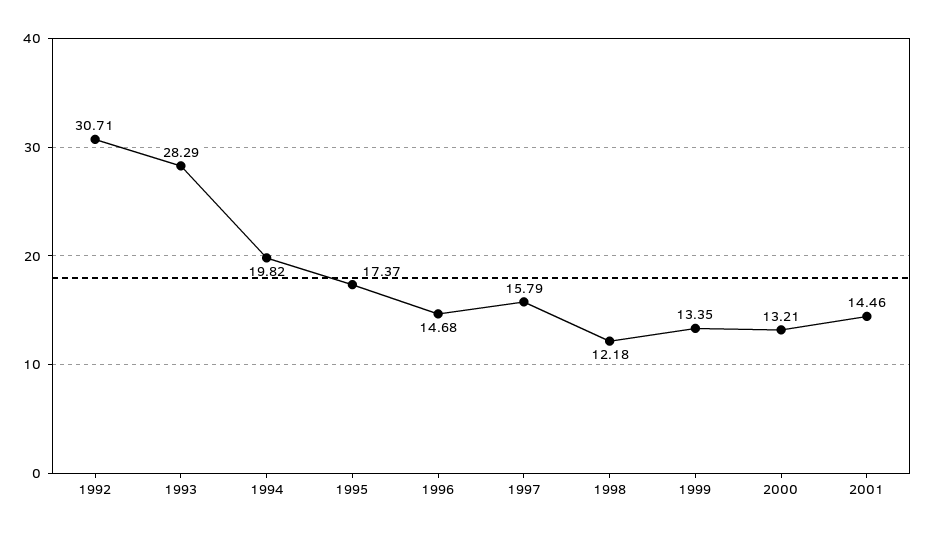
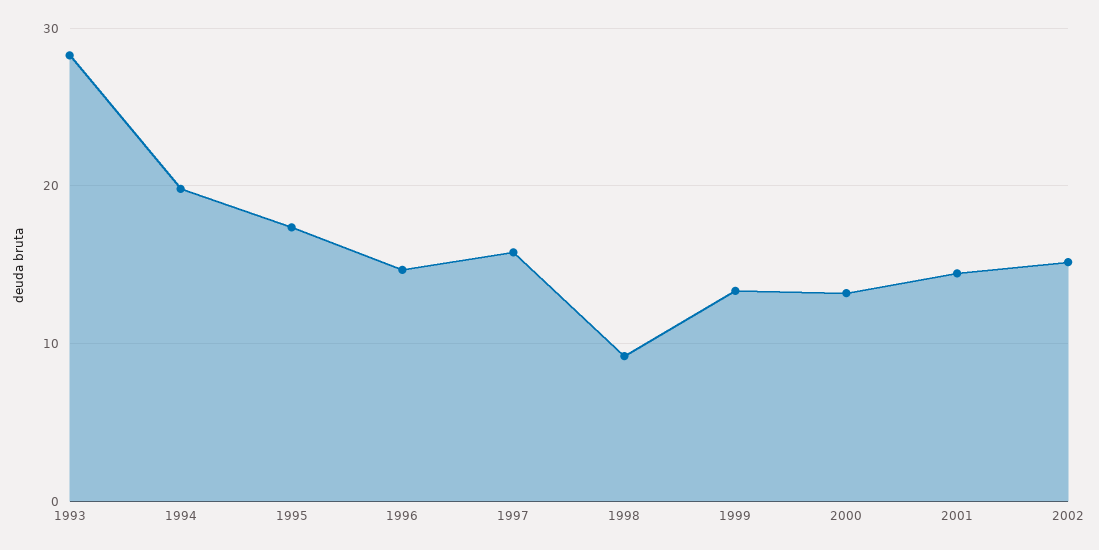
1992: 30.71 -> none
1998: 12.18 -> 9
2002: none -> 15

